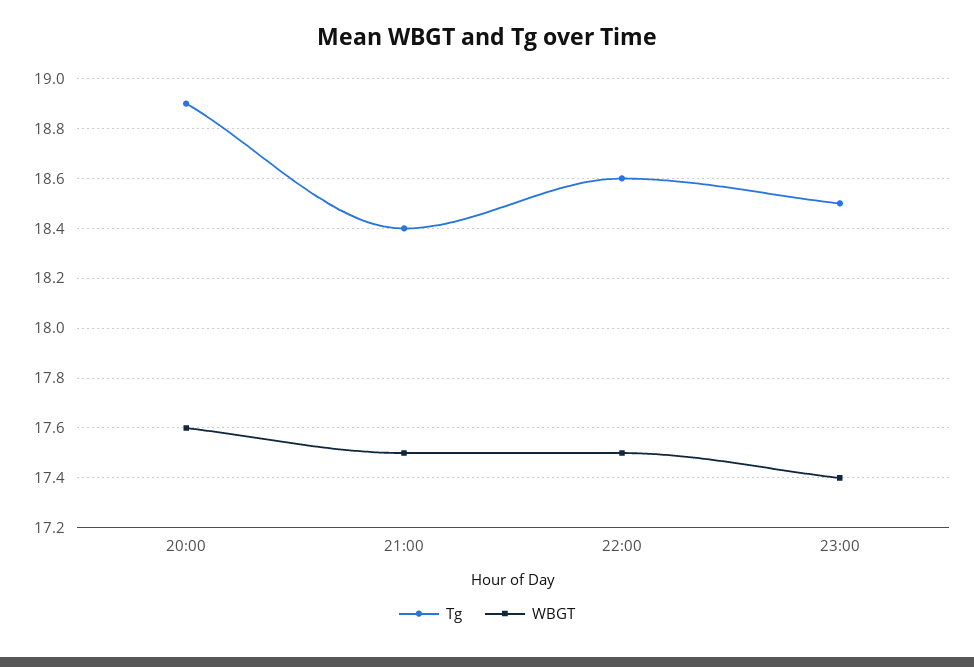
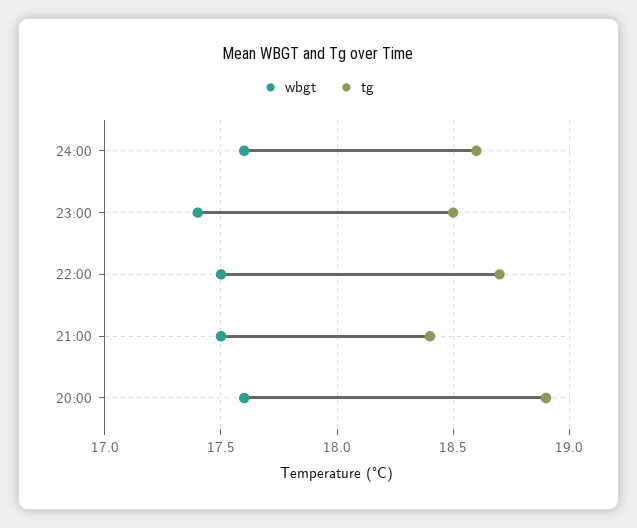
Tg, 22:00: 18.6 -> 18.7
WBGT, 24:00: none -> 17.6
Tg, 24:00: none -> 18.6

